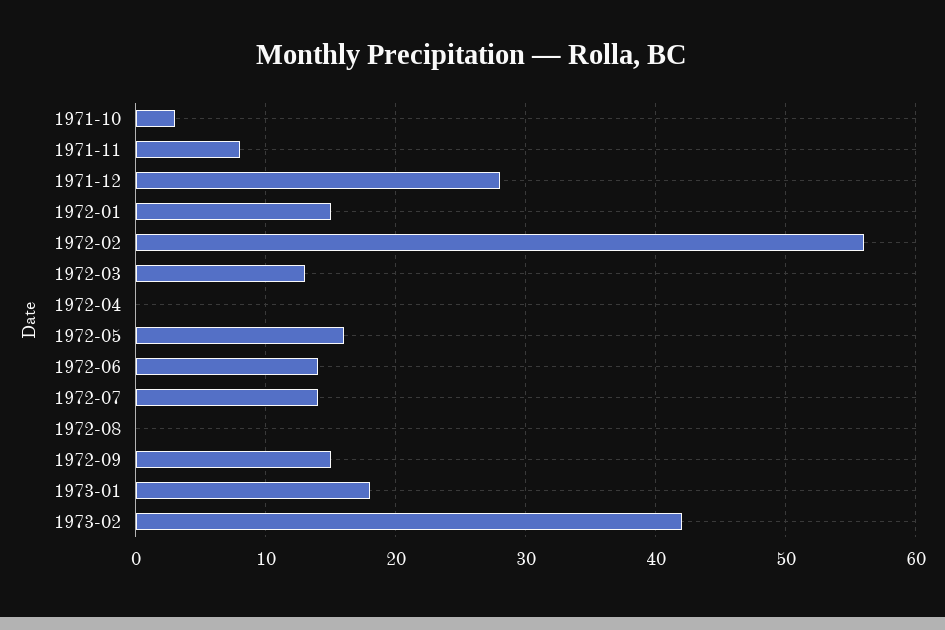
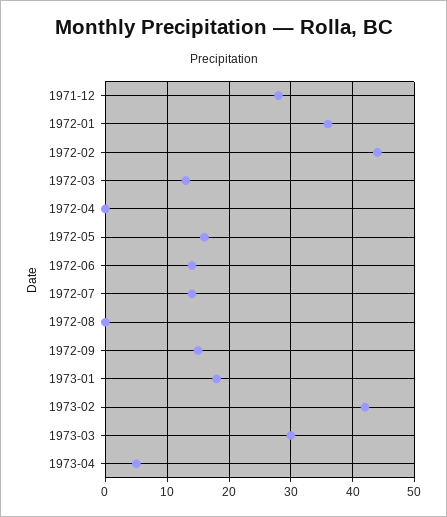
1971-10: 3 -> none
1971-11: 8 -> none
1972-01: 15 -> 36
1972-02: 56 -> 44
1973-03: none -> 30
1973-04: none -> 5

